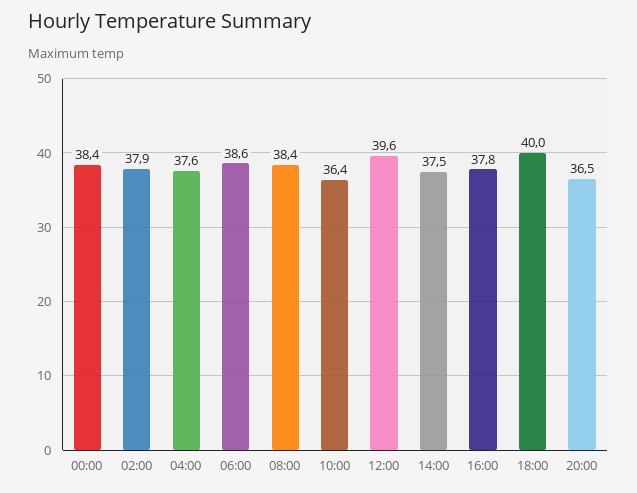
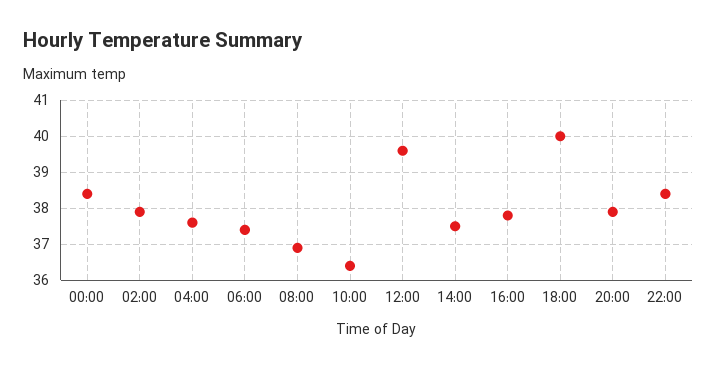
06:00: 38.6 -> 37.5
08:00: 38.4 -> 37
20:00: 36.5 -> 38
22:00: none -> 38.5

